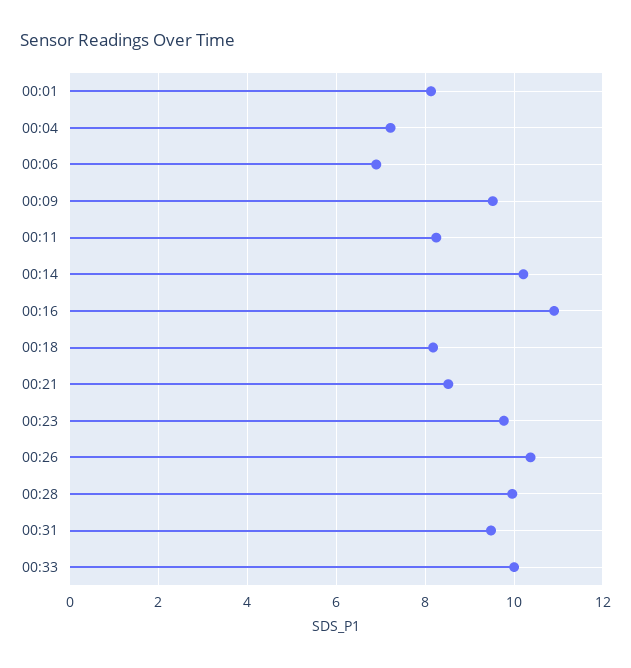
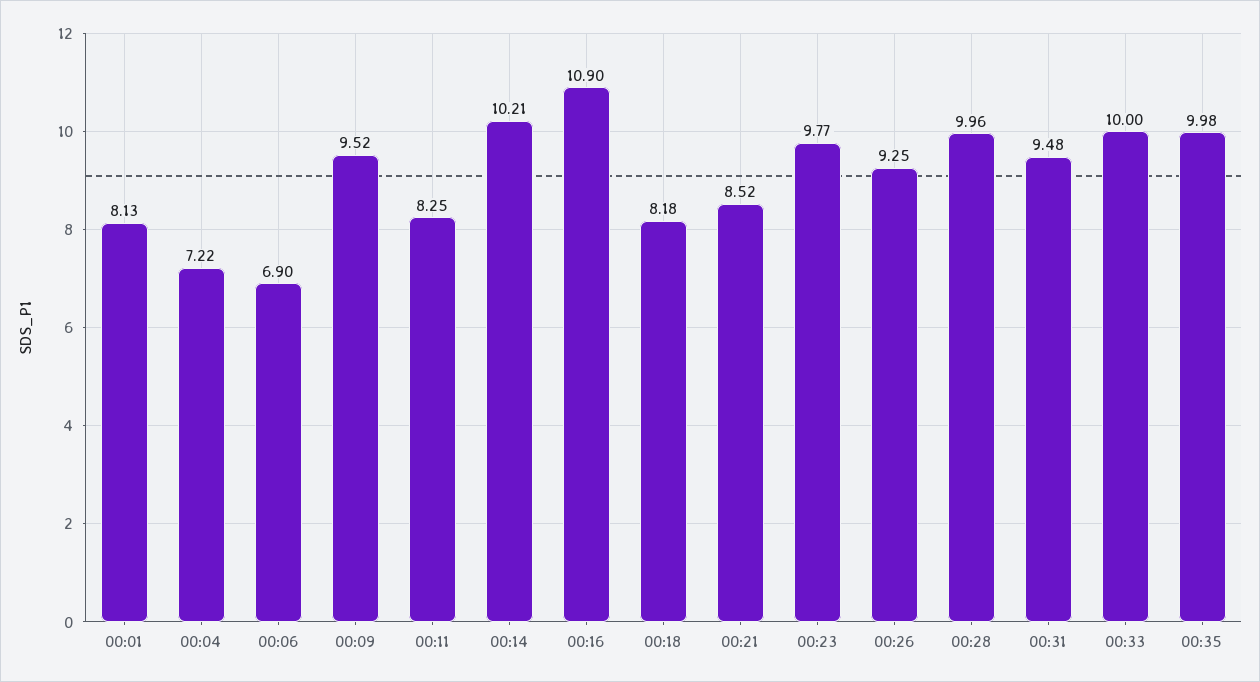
00:26: 10.4 -> 9.25
00:35: none -> 9.98

